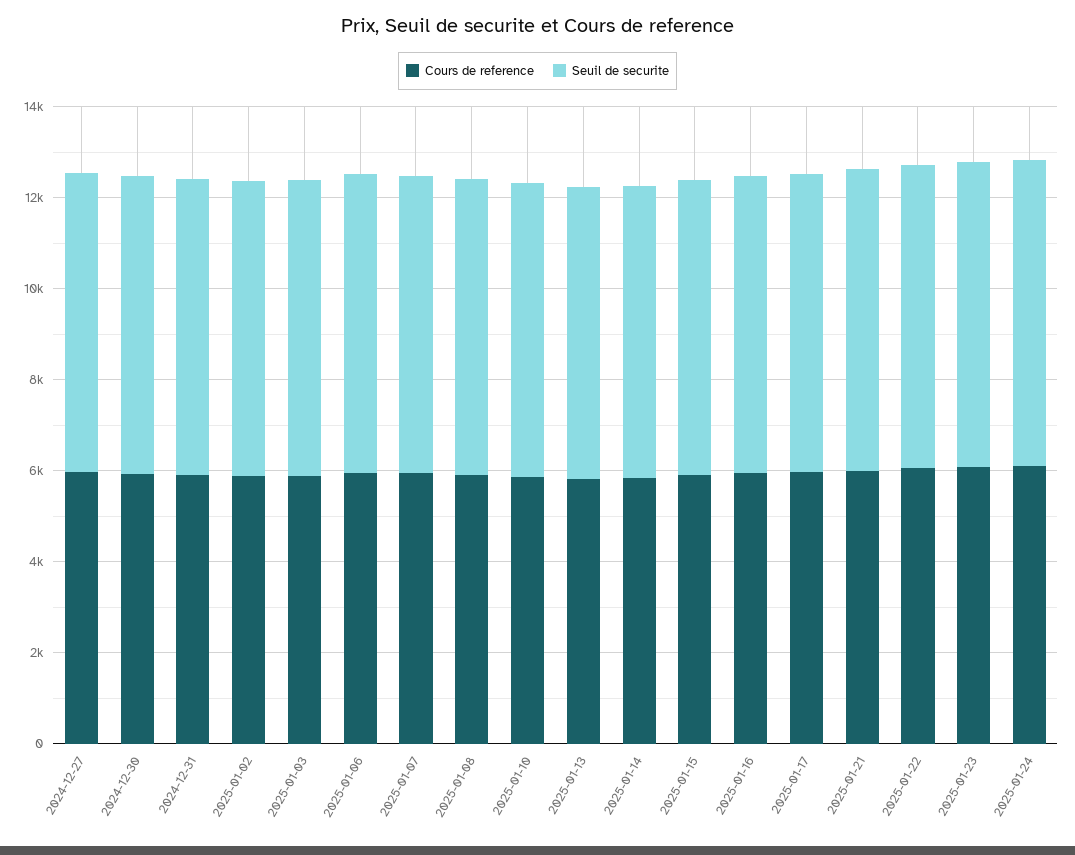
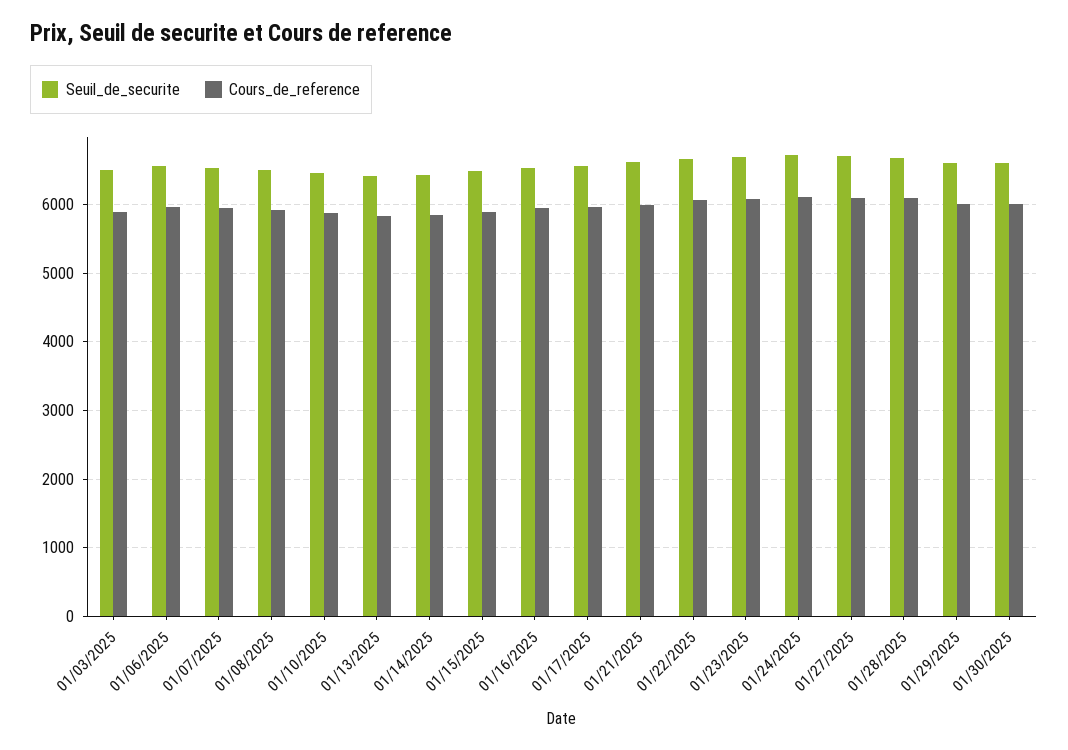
Cours de reference, 2024-12-27: 6000 -> none
Seuil de securite, 2024-12-27: 6500 -> none
Cours de reference, 2024-12-30: 6000 -> none
Seuil de securite, 2024-12-30: 6500 -> none
Cours de reference, 2024-12-31: 6000 -> none
Seuil de securite, 2024-12-31: 6500 -> none
Cours de reference, 2025-01-02: 6000 -> none
Seuil de securite, 2025-01-02: 6500 -> none
Seuil de securite, 01/27/2025: none -> 6700
Cours de reference, 01/27/2025: none -> 6100
Seuil de securite, 01/28/2025: none -> 6700
Cours de reference, 01/28/2025: none -> 6100
Seuil de securite, 01/29/2025: none -> 6600
Cours de reference, 01/29/2025: none -> 6000
Seuil de securite, 01/30/2025: none -> 6600
Cours de reference, 01/30/2025: none -> 6000

